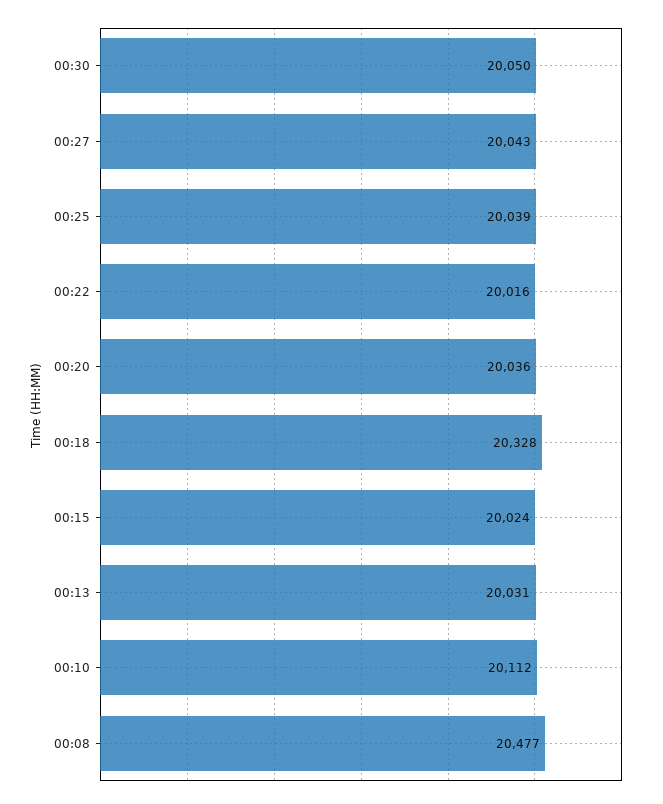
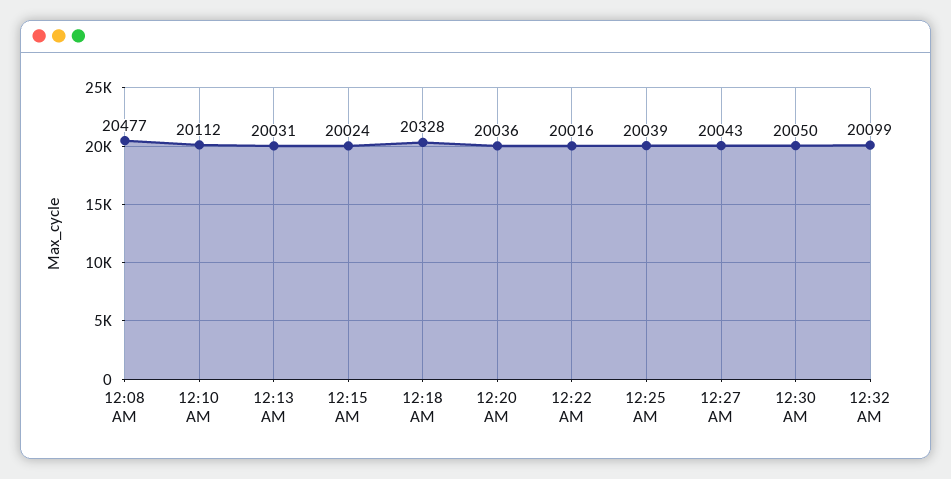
12:32 AM: none -> 20099

